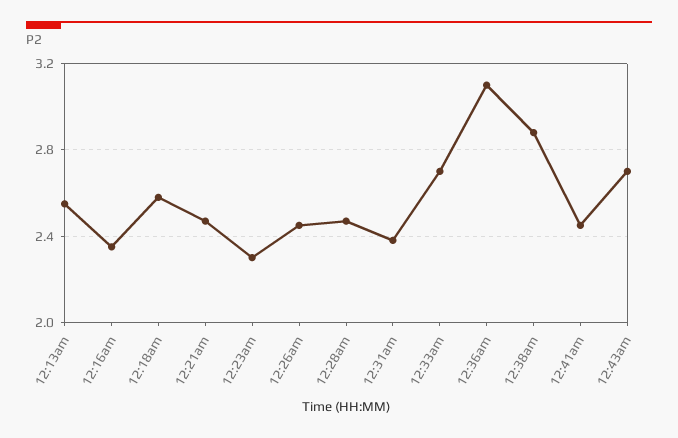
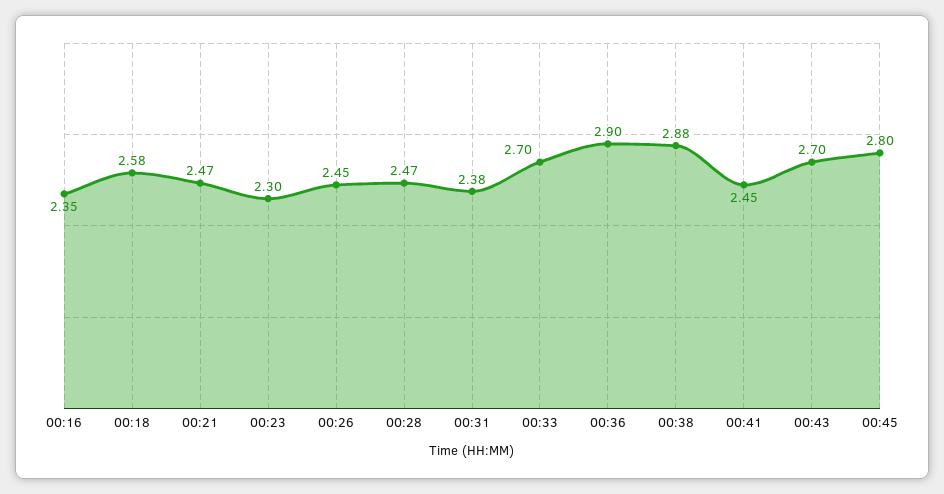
12:13am: 2.55 -> none
12:36am: 3.1 -> 2.9
00:45: none -> 2.8

